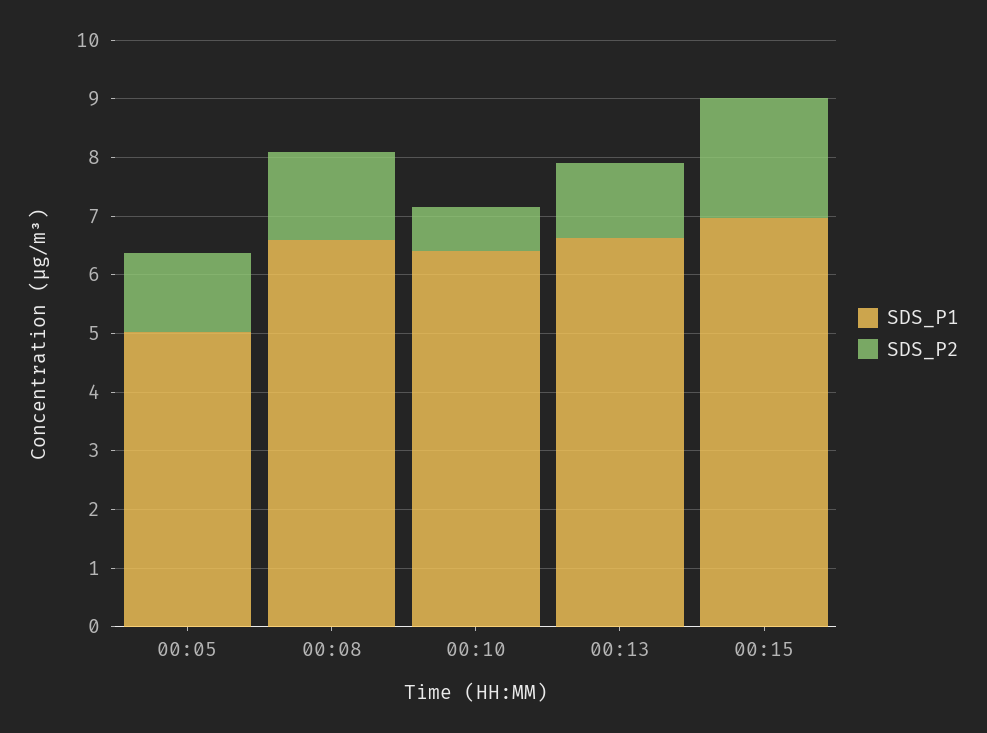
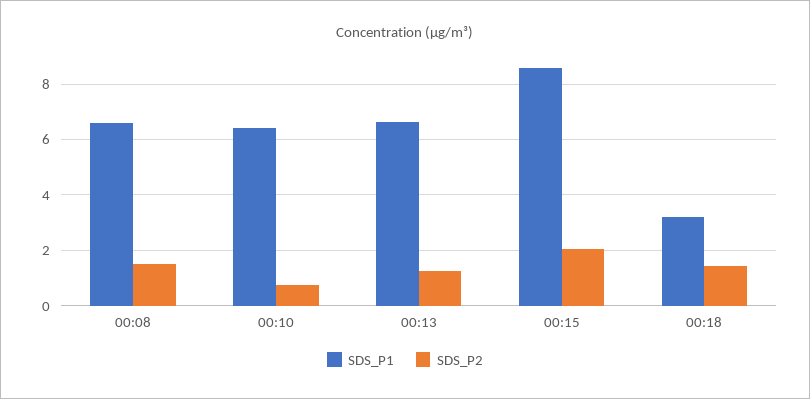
SDS_P1, 00:05: 5 -> none
SDS_P2, 00:05: 1.4 -> none
SDS_P1, 00:15: 7 -> 8.5
SDS_P1, 00:18: none -> 3.25
SDS_P2, 00:18: none -> 1.5

